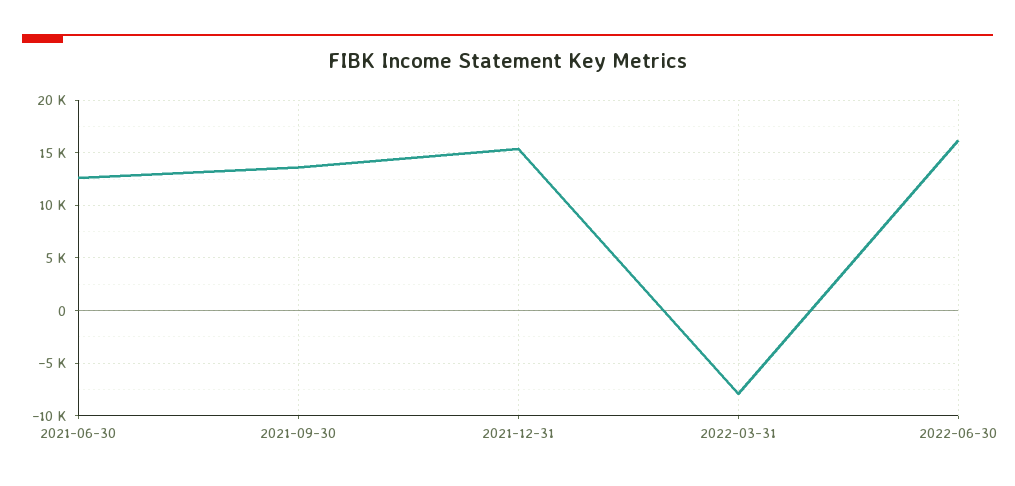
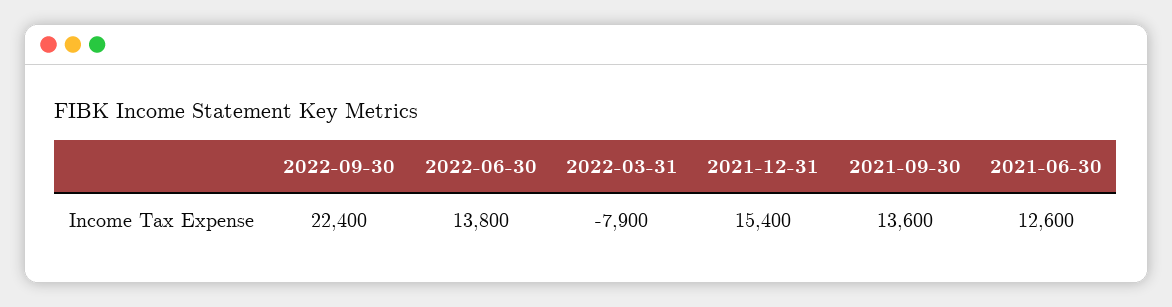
2022-06-30: 16000 -> 13800
2022-09-30: none -> 22400

